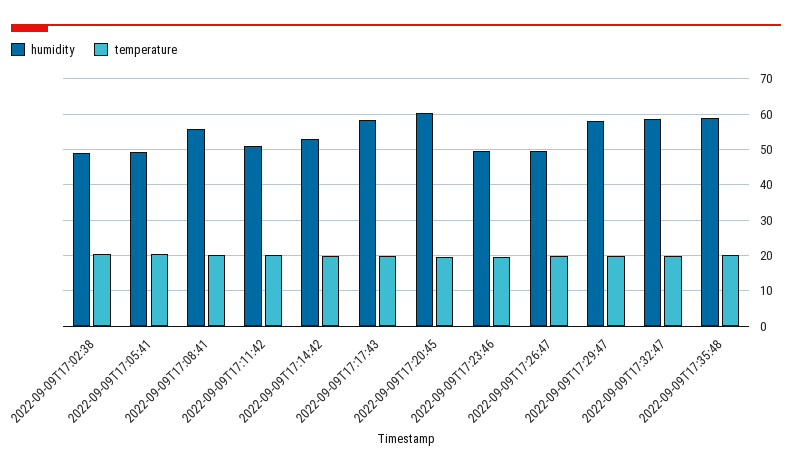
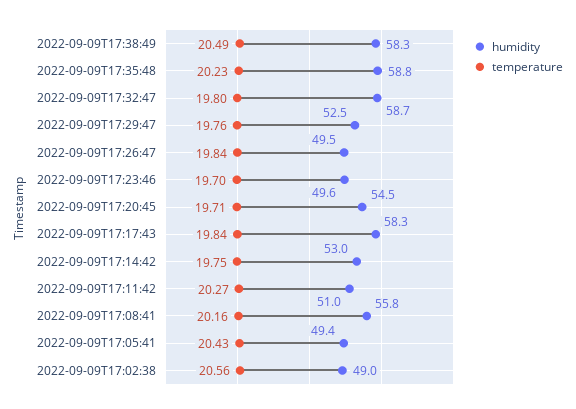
humidity, 2022-09-09T17:20:45: 60 -> 54.5
humidity, 2022-09-09T17:29:47: 58 -> 52.5
humidity, 2022-09-09T17:38:49: none -> 58.3
temperature, 2022-09-09T17:38:49: none -> 20.49

